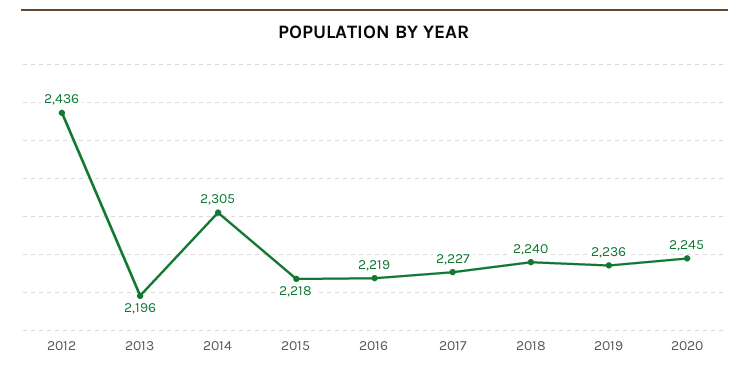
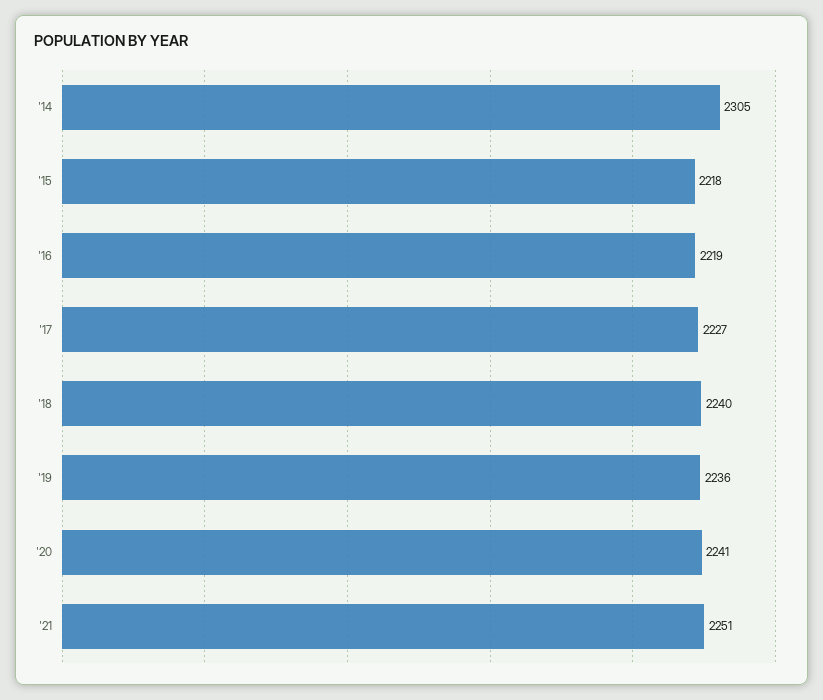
2012: 2436 -> none
2013: 2196 -> none
2020: 2245 -> 2241
'21: none -> 2251

